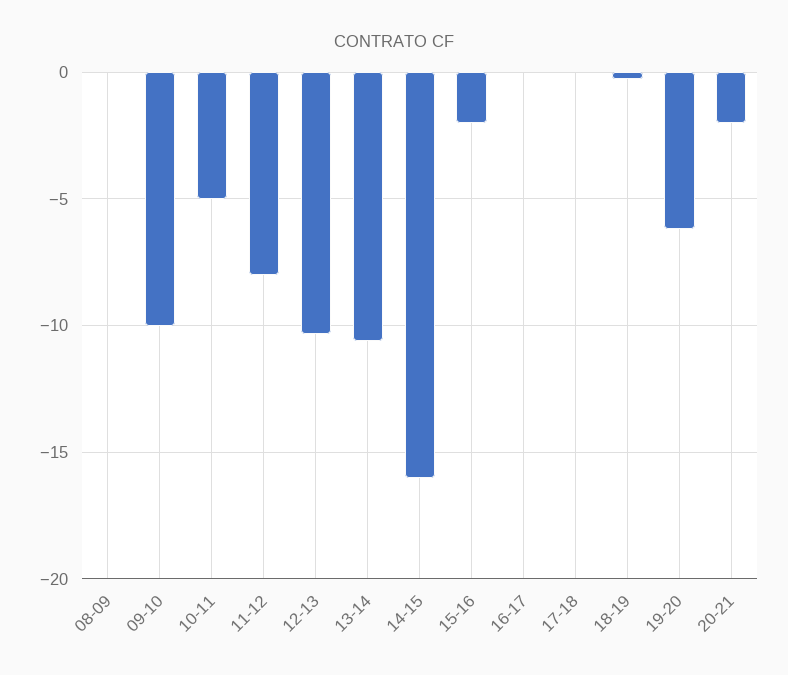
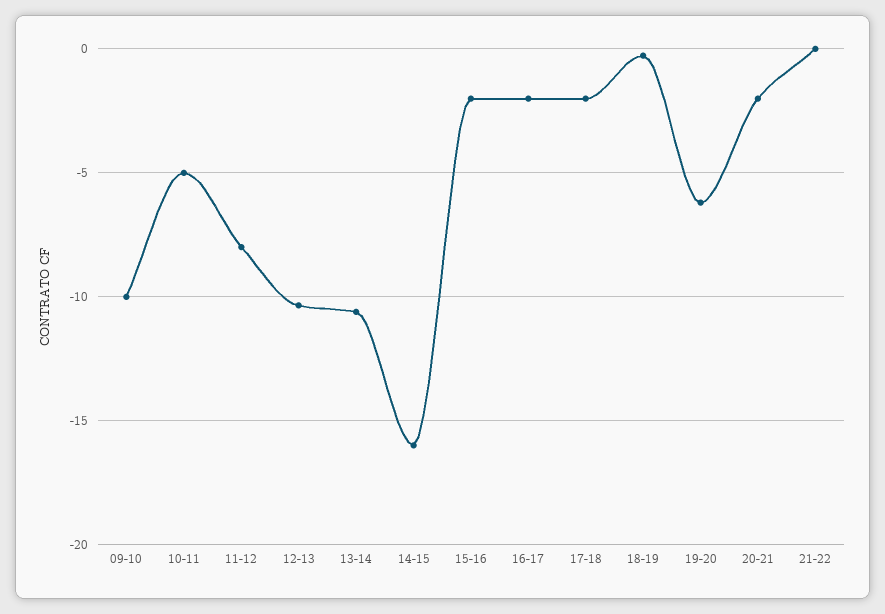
08-09: 0 -> none
16-17: 0 -> -2
17-18: 0 -> -2
21-22: none -> 0

